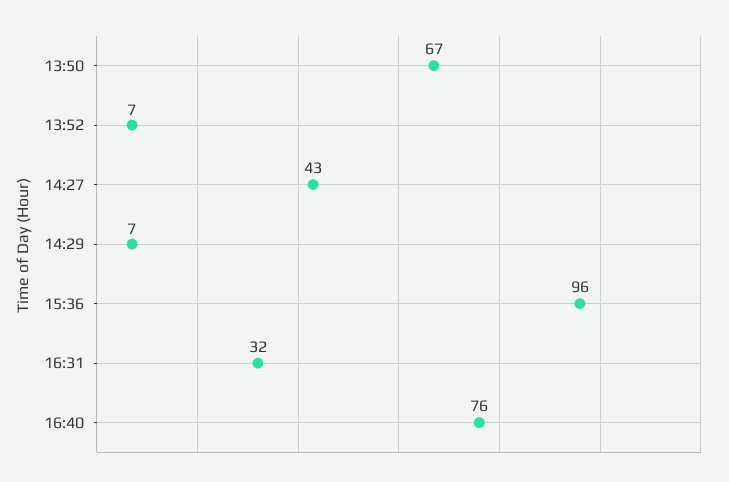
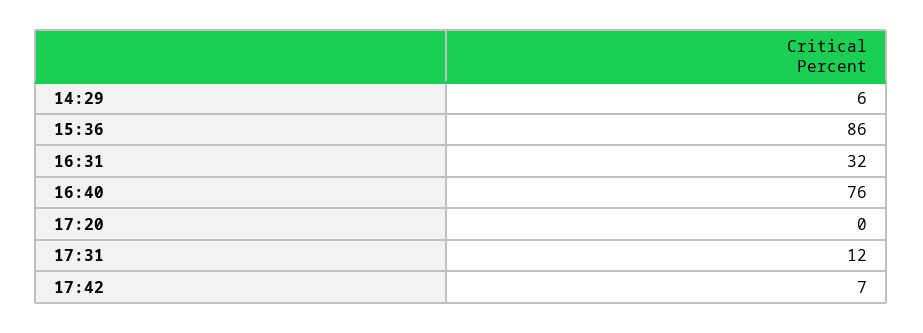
13:50: 67 -> none
13:52: 7 -> none
14:27: 43 -> none
14:29: 7 -> 6
15:36: 96 -> 86
17:20: none -> 0
17:31: none -> 12
17:42: none -> 7

